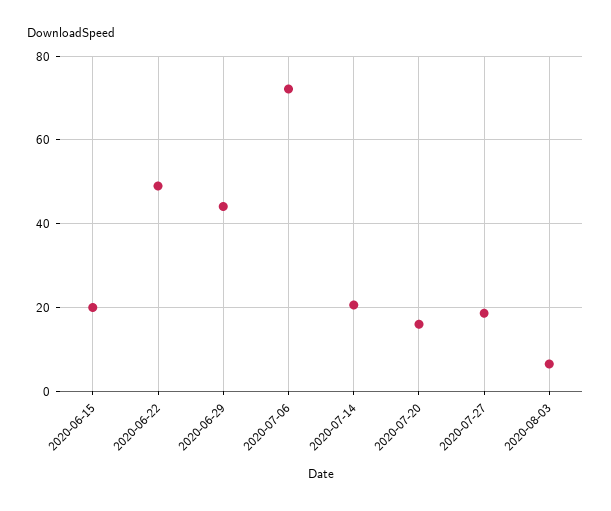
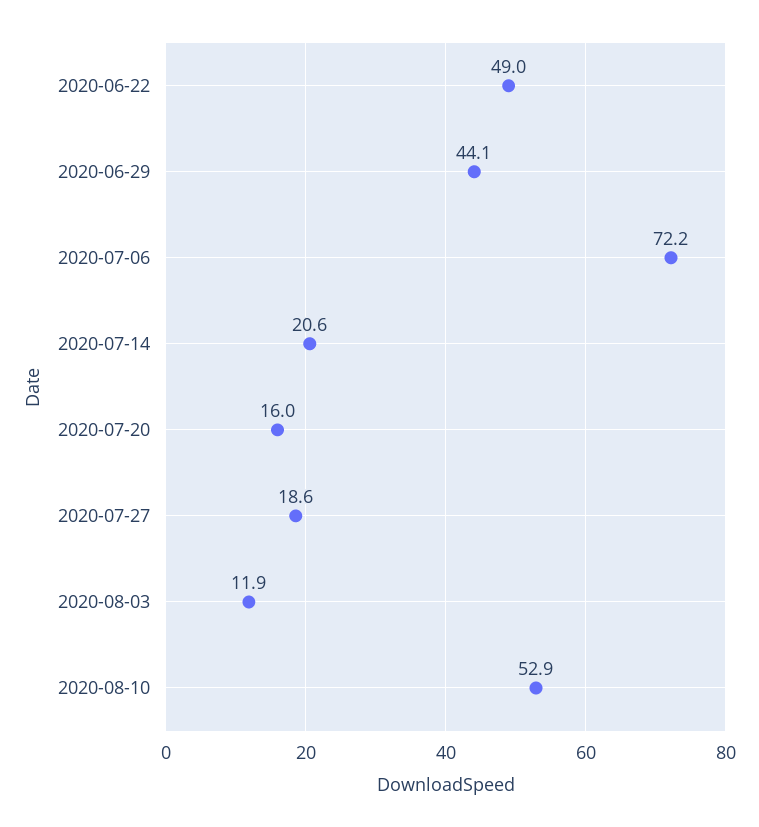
2020-06-15: 20 -> none
2020-08-03: 6 -> 11.9
2020-08-10: none -> 52.9

